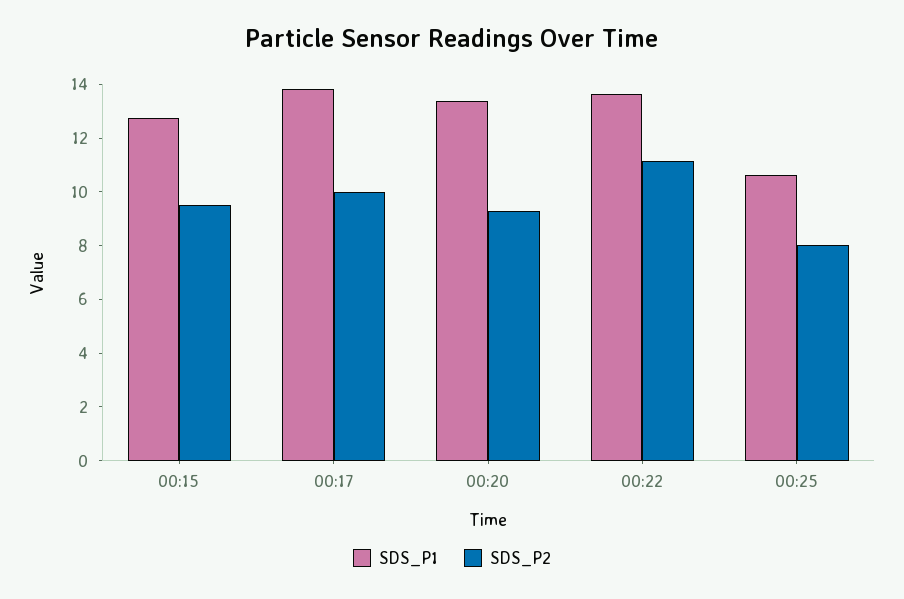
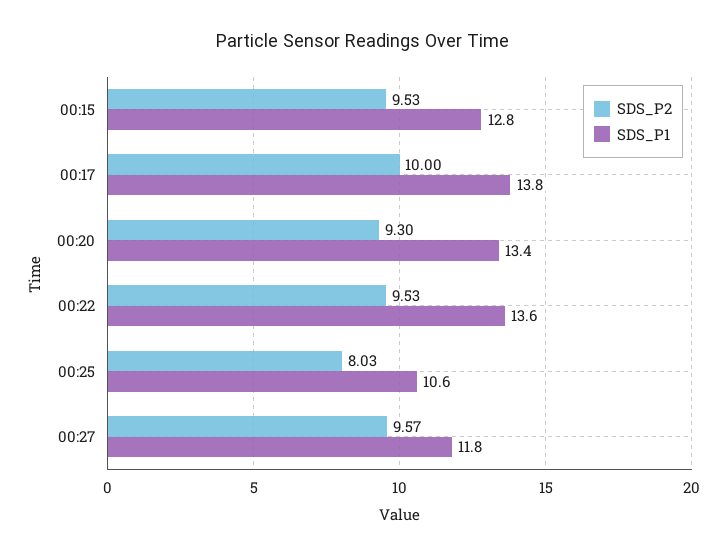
SDS_P2, 00:22: 11 -> 9.53
SDS_P2, 00:27: none -> 9.57
SDS_P1, 00:27: none -> 11.8

